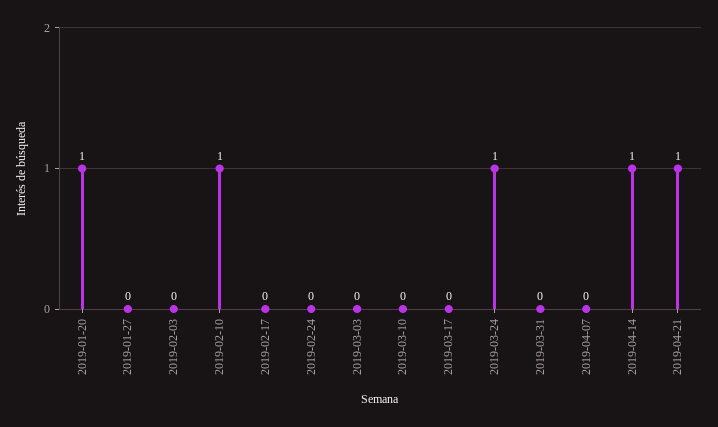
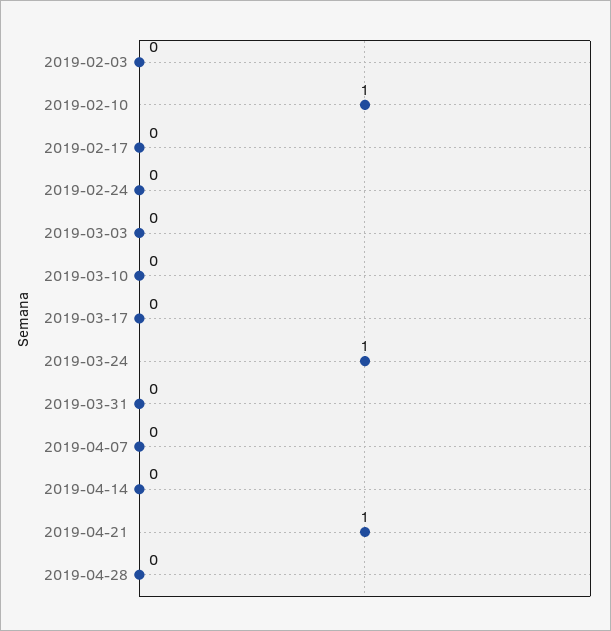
2019-01-20: 1 -> none
2019-01-27: 0 -> none
2019-04-14: 1 -> 0
2019-04-28: none -> 0

